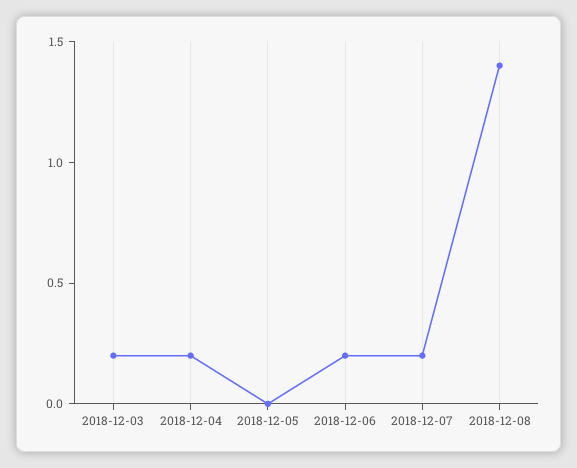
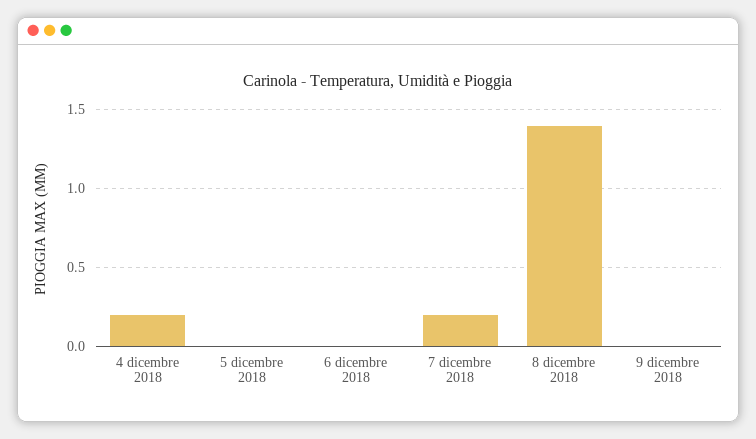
2018-12-03: 0.2 -> none
2018-12-06: 0.2 -> 0
9 dicembre 2018: none -> 0

